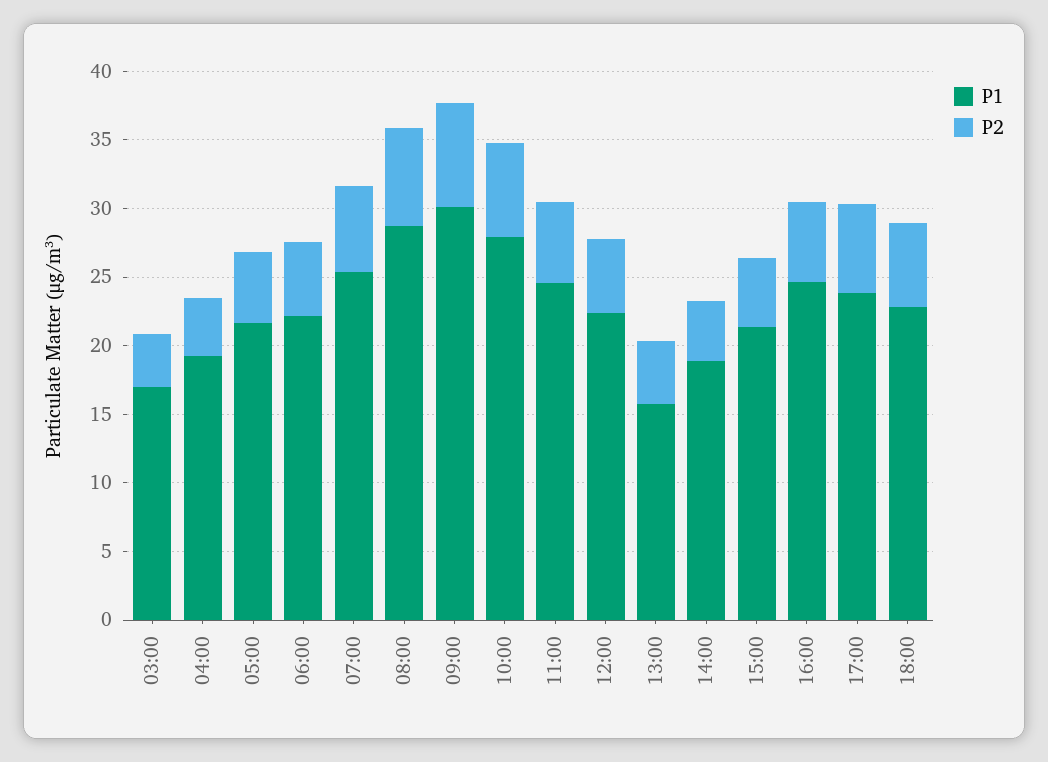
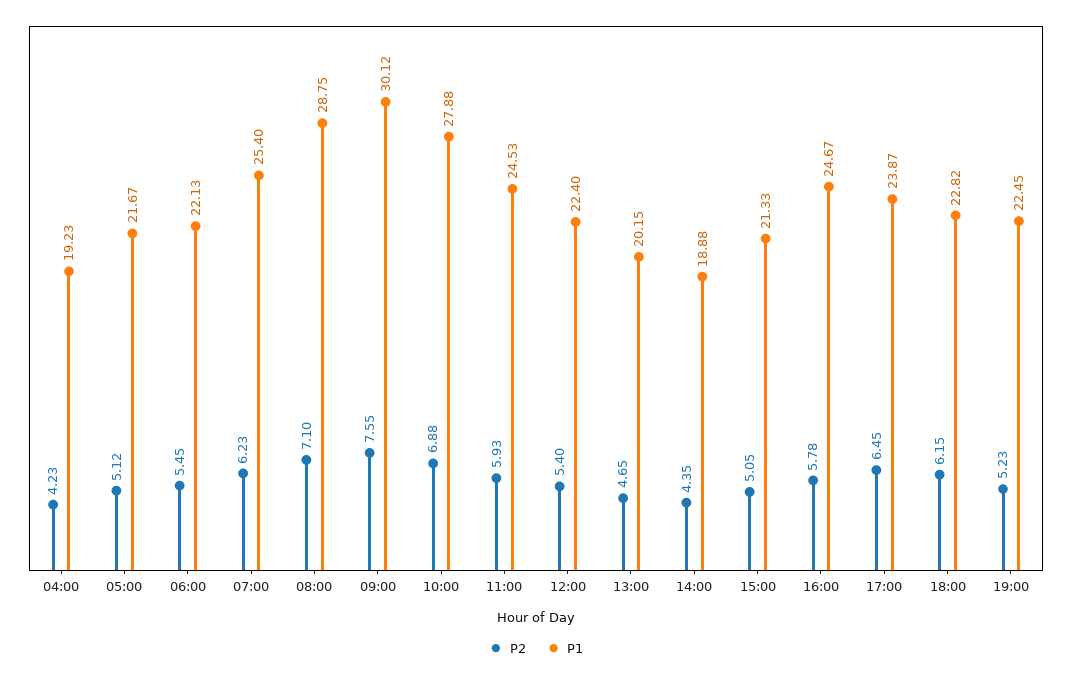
P1, 03:00: 17 -> none
P2, 03:00: 4 -> none
P1, 13:00: 16 -> 20.15
P2, 19:00: none -> 5.23
P1, 19:00: none -> 22.45

